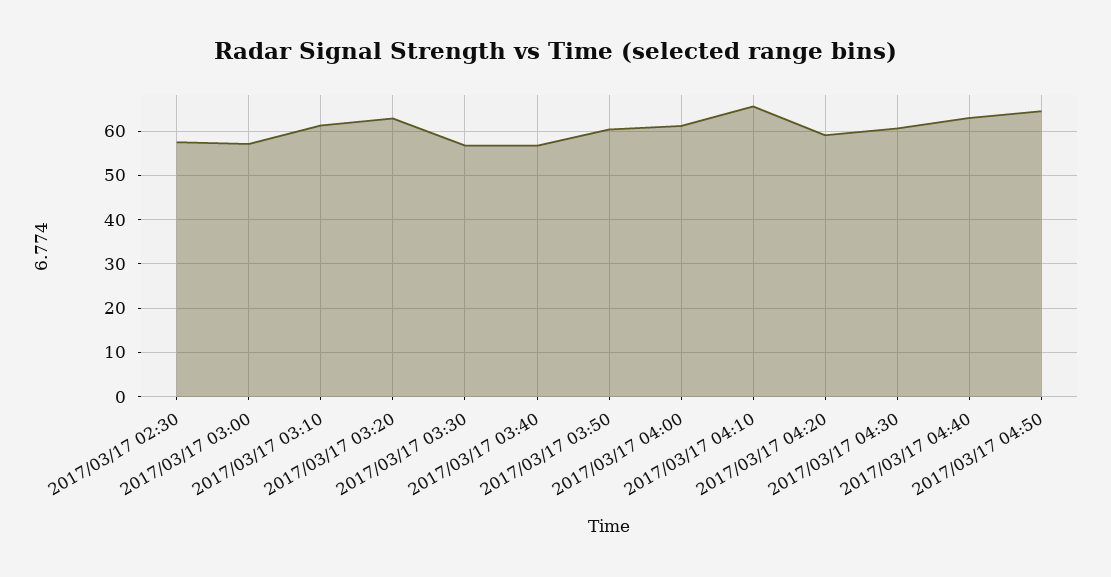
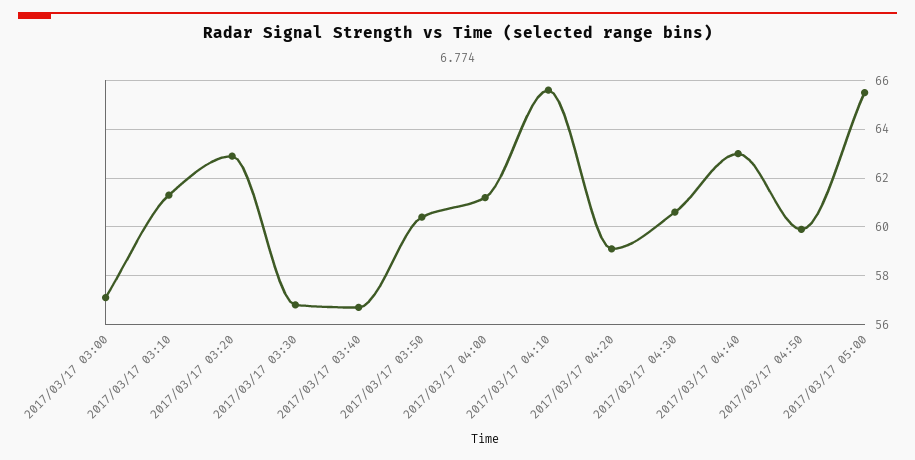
2017/03/17 02:30: 58 -> none
2017/03/17 04:50: 64 -> 60
2017/03/17 05:00: none -> 65.5

